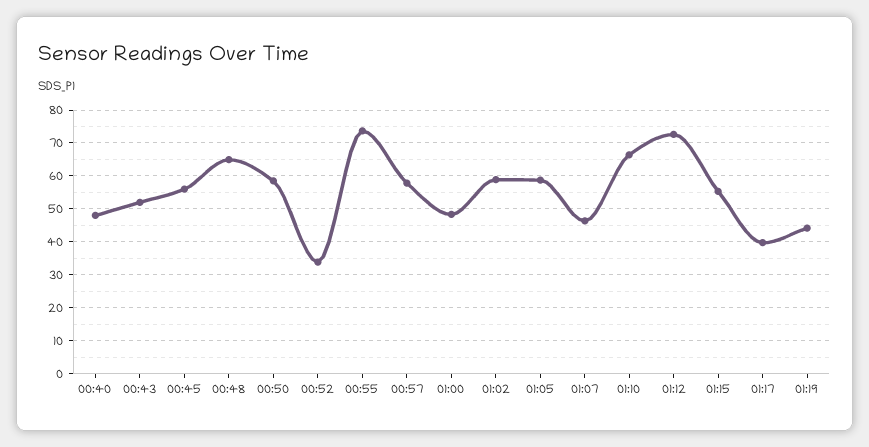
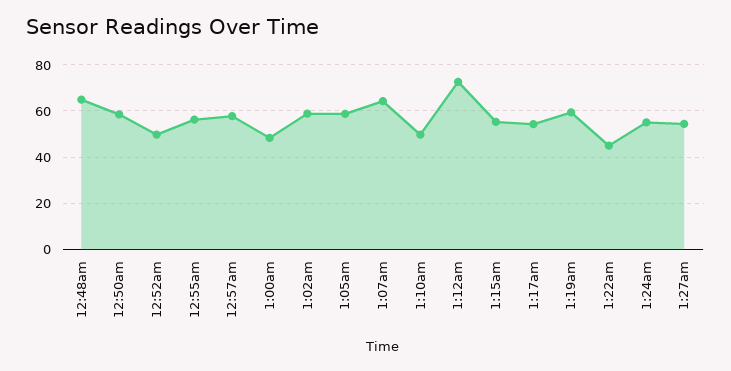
00:40: 48 -> none
00:43: 52 -> none
00:45: 56 -> none
00:52: 34 -> 50
00:55: 74 -> 55
01:07: 46 -> 65
01:10: 66 -> 50
01:17: 40 -> 55
01:19: 44 -> 60
1:22am: none -> 45
1:24am: none -> 55
1:27am: none -> 55

